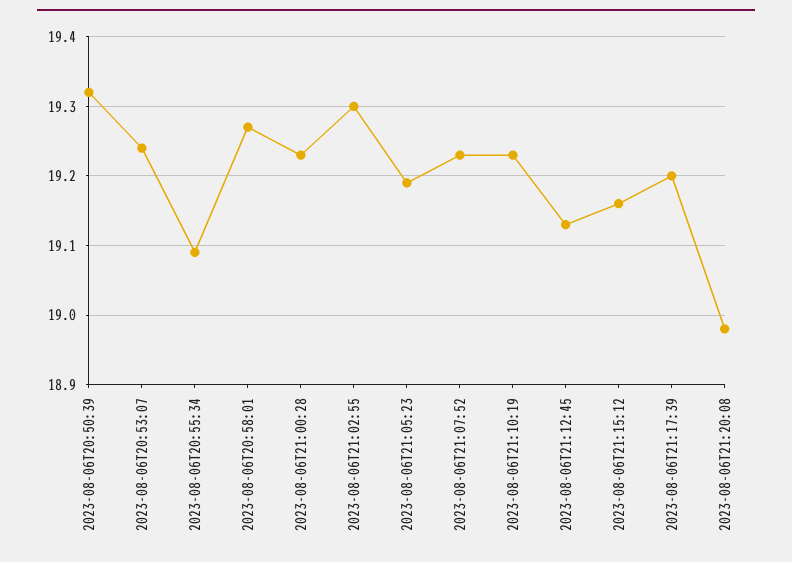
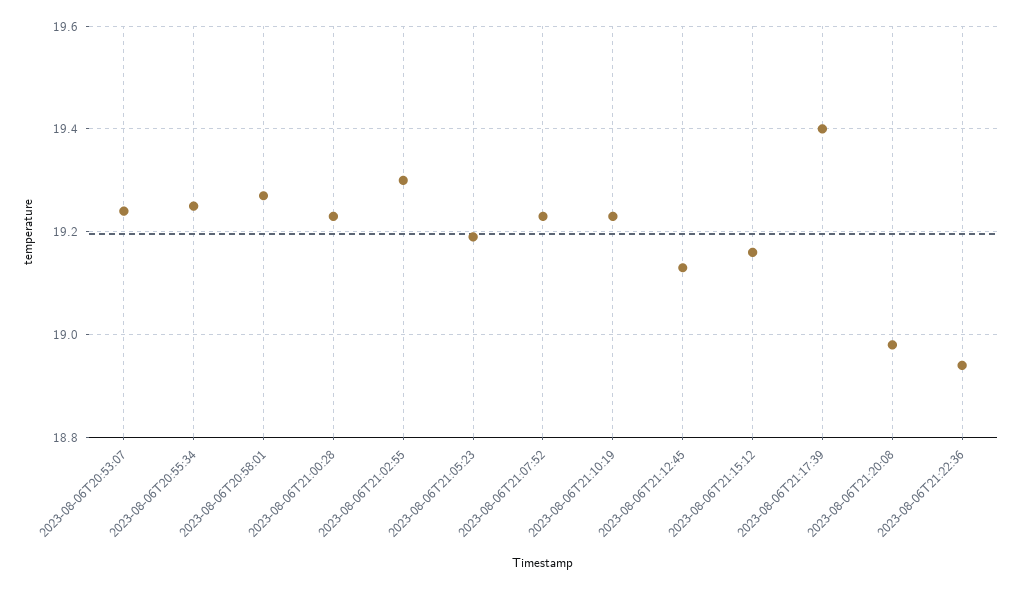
2023-08-06T20:50:39: 19.32 -> none
2023-08-06T20:55:34: 19.09 -> 19.25
2023-08-06T21:17:39: 19.2 -> 19.4
2023-08-06T21:22:36: none -> 18.95

